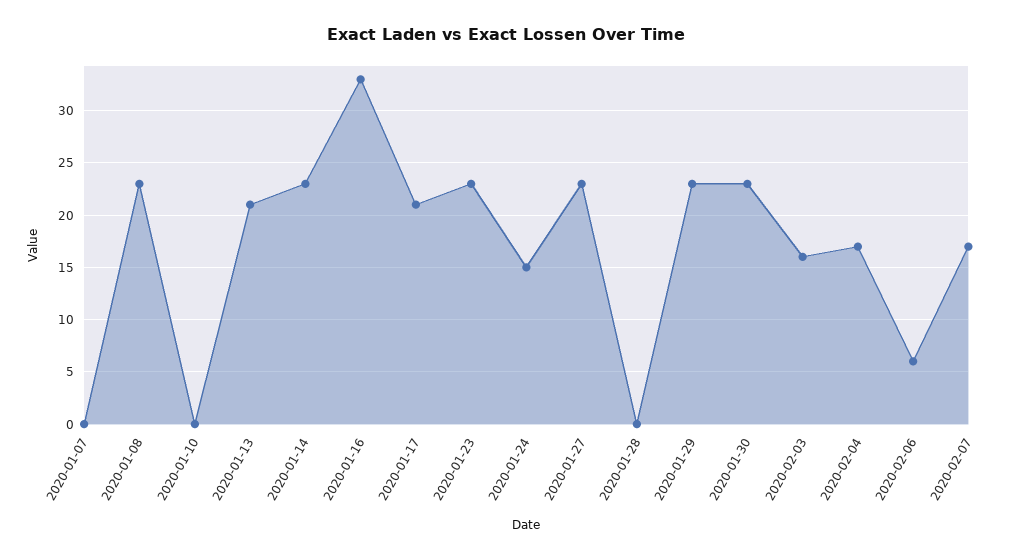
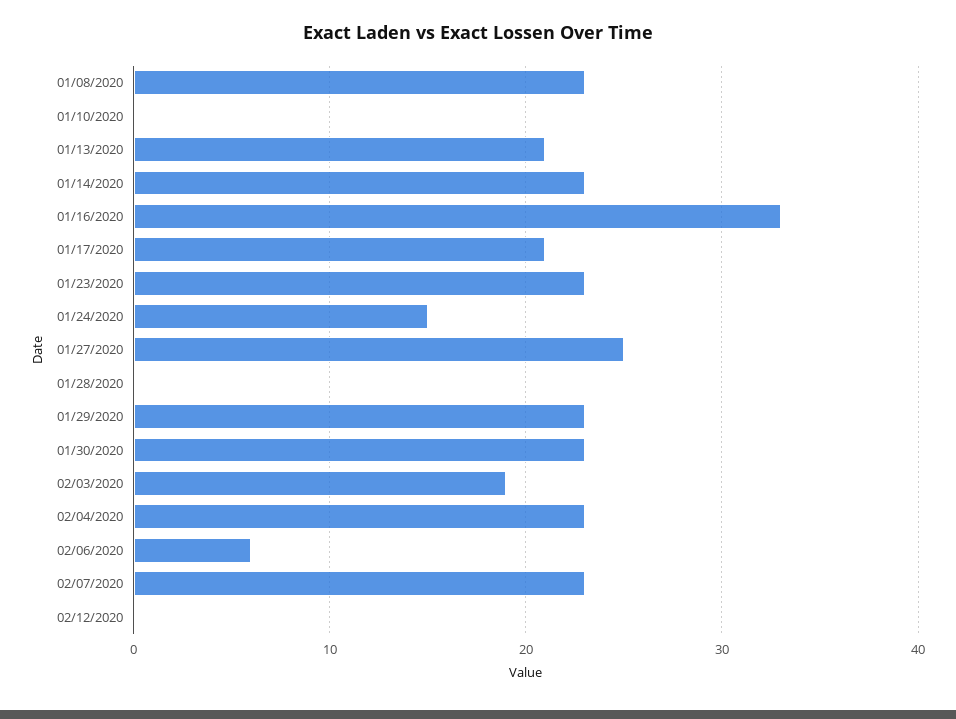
2020-01-07: 0 -> none
2020-01-27: 23 -> 25
2020-02-03: 16 -> 19
2020-02-04: 17 -> 23
2020-02-07: 17 -> 23
02/12/2020: none -> 0

